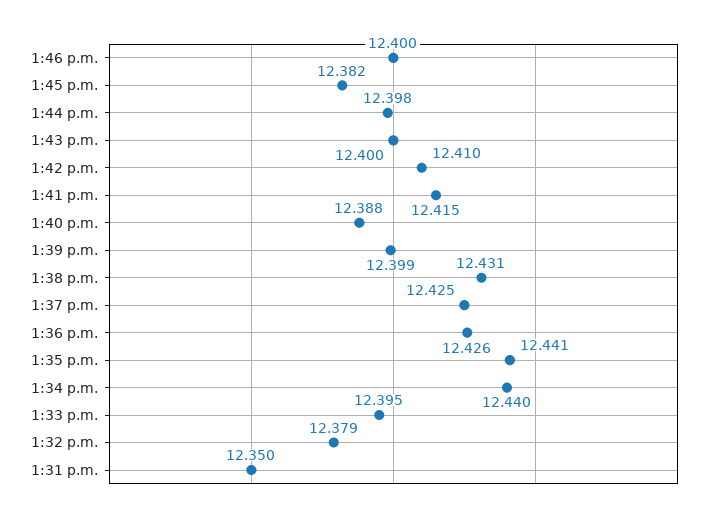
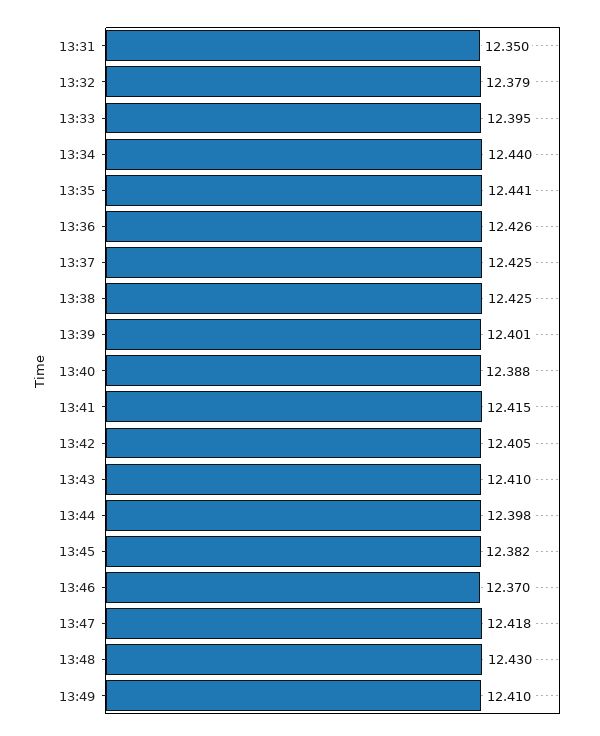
1:46 p.m.: 12.4 -> 12.37
1:43 p.m.: 12.4 -> 12.41
1:42 p.m.: 12.41 -> 12.405
1:39 p.m.: 12.399 -> 12.401
1:38 p.m.: 12.431 -> 12.425
13:47: none -> 12.418
13:48: none -> 12.43
13:49: none -> 12.41

